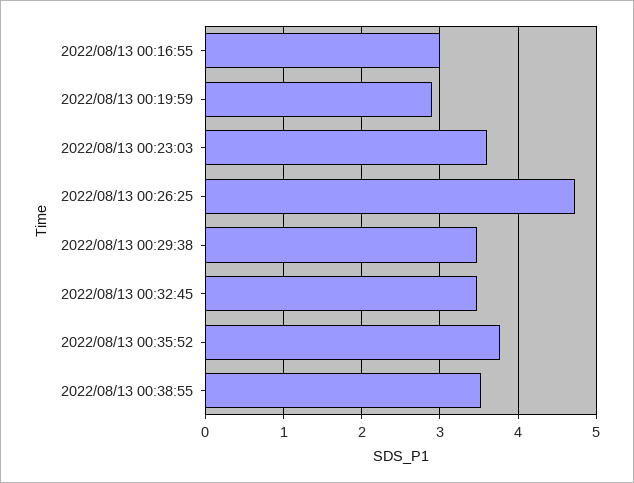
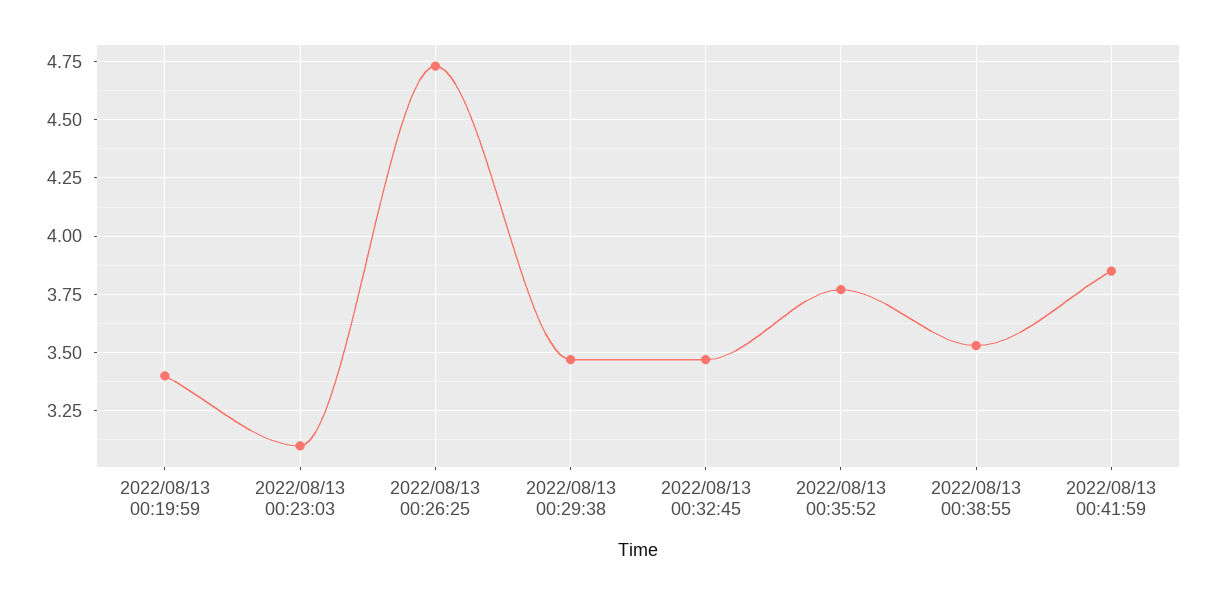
2022/08/13 00:16:55: 3 -> none
2022/08/13 00:19:59: 2.9 -> 3.4
2022/08/13 00:23:03: 3.6 -> 3.1
2022/08/13 00:41:59: none -> 3.85

